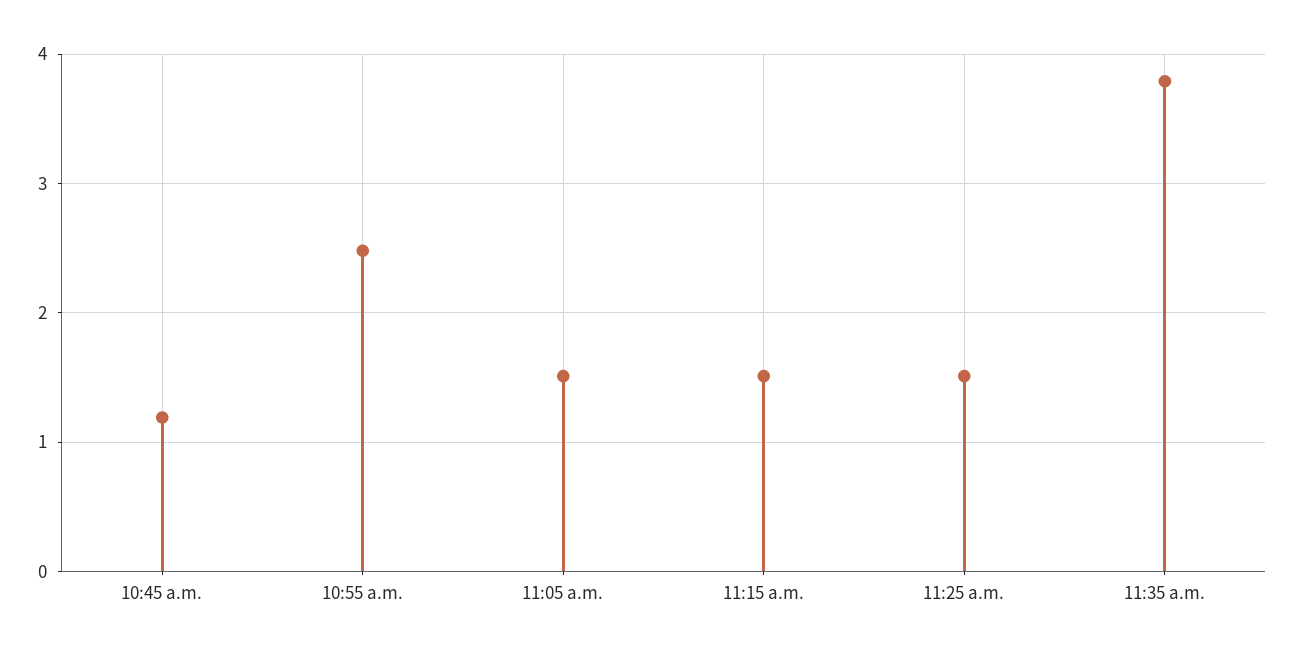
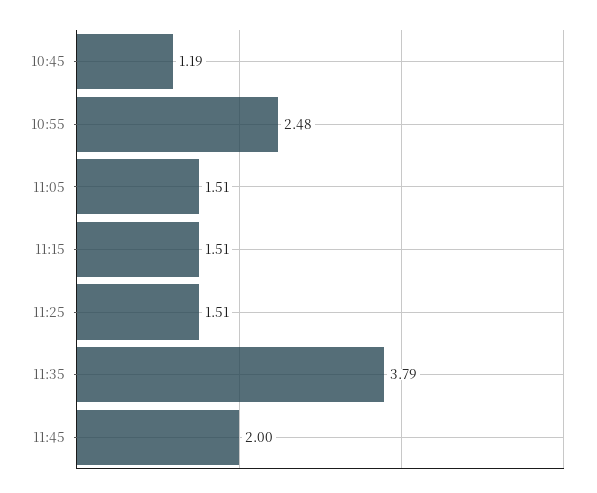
11:45: none -> 2

